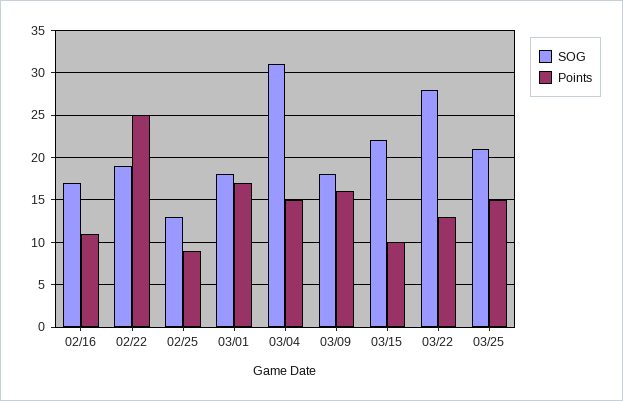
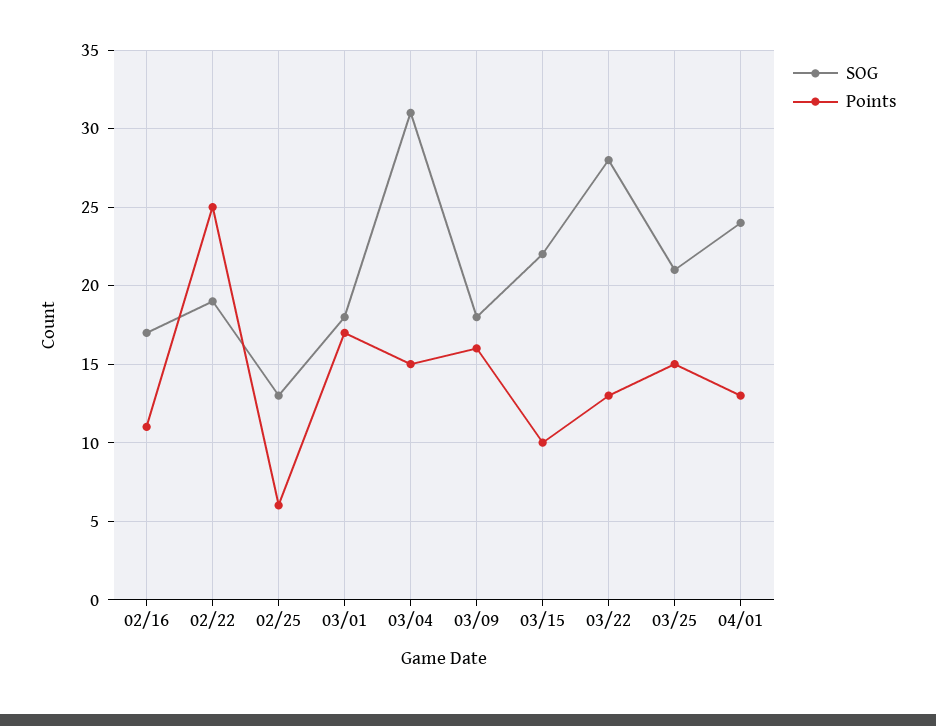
Points, 02/25: 9 -> 6
SOG, 04/01: none -> 24
Points, 04/01: none -> 13

